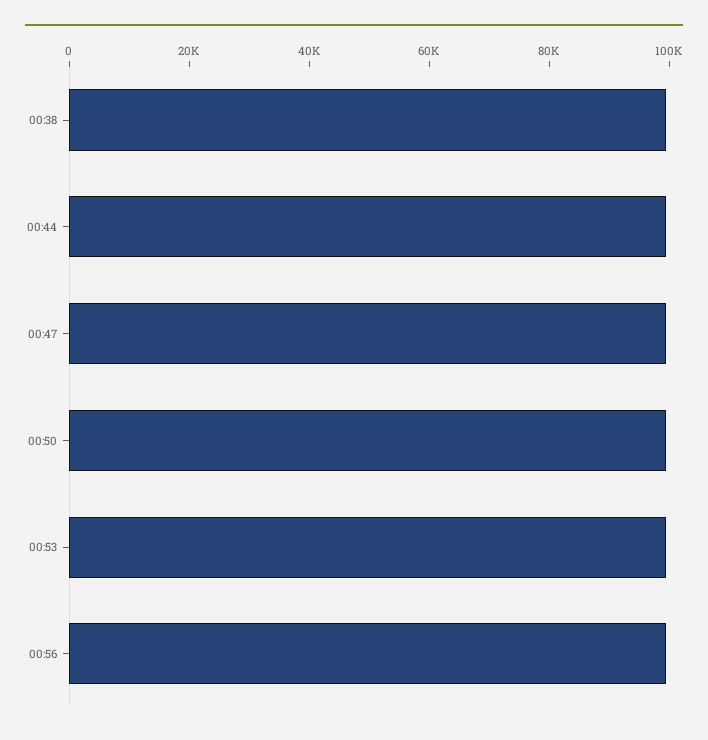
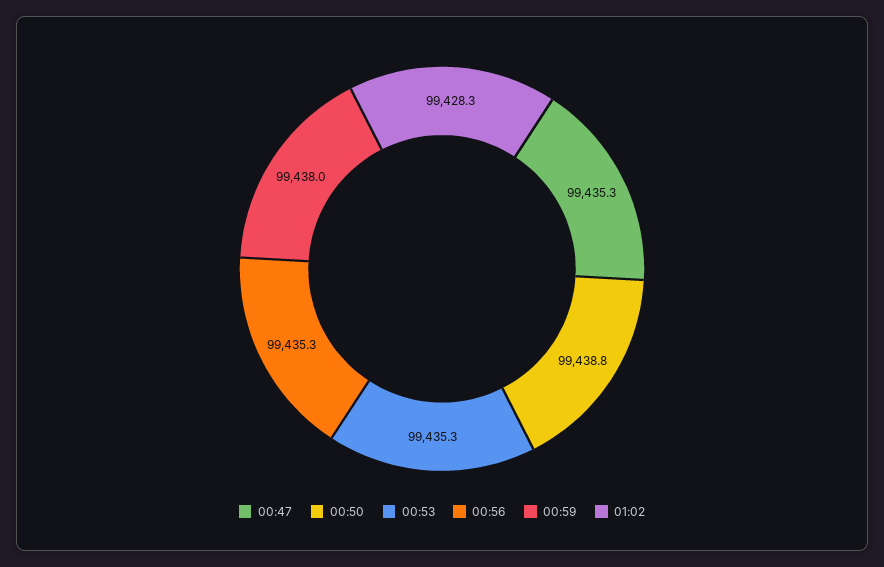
00:38: 100000 -> none
00:44: 100000 -> none
00:59: none -> 99438
01:02: none -> 99428.3

